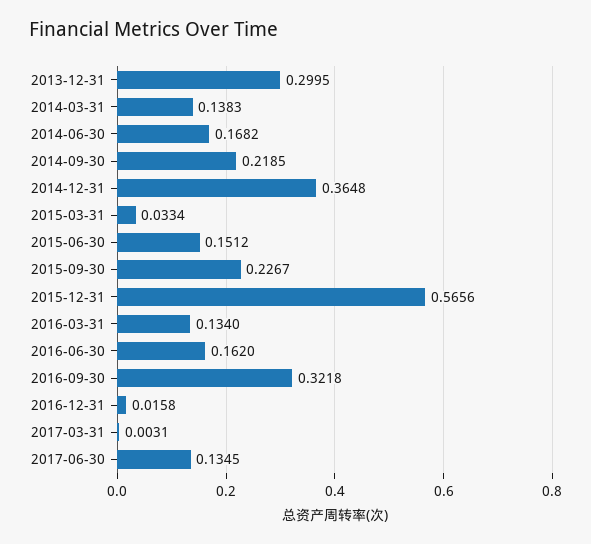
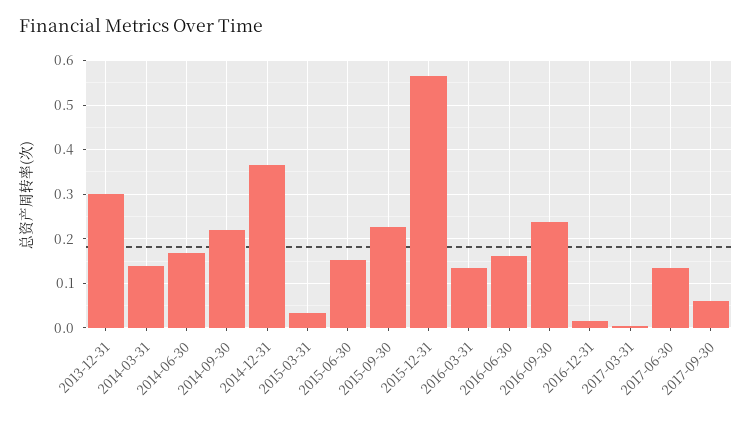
2016-09-30: 0.3218 -> 0.24
2017-09-30: none -> 0.06

